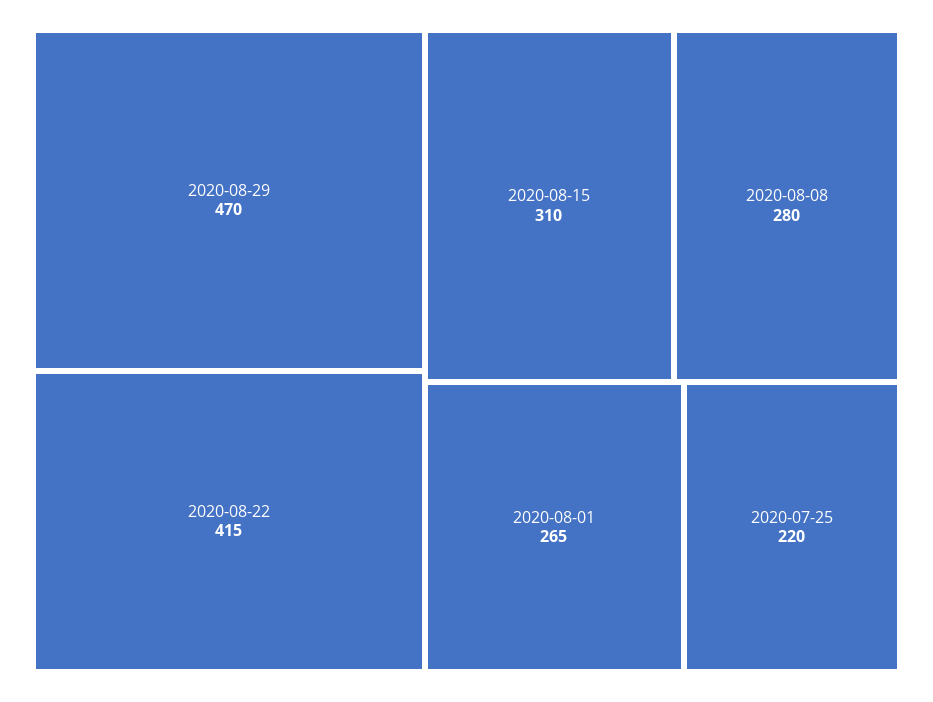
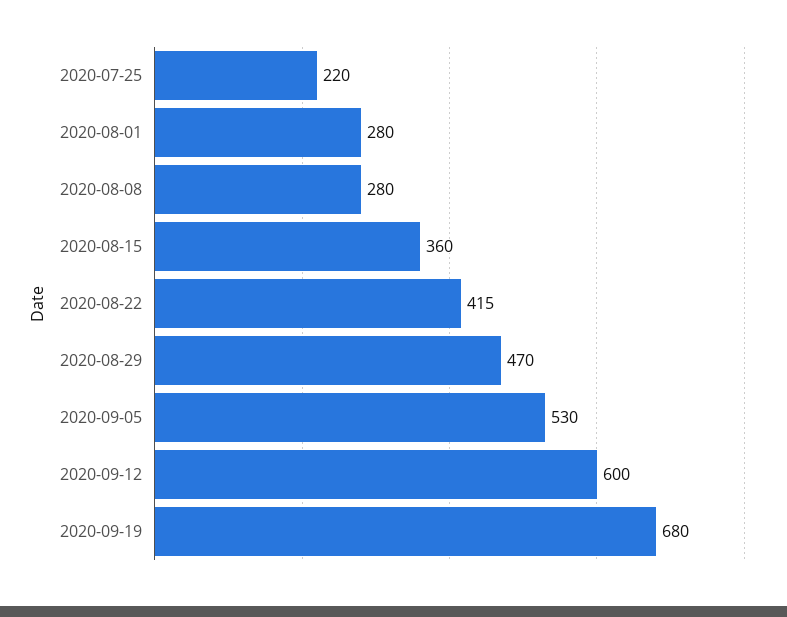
2020-08-15: 310 -> 360
2020-08-01: 265 -> 280
2020-09-05: none -> 530
2020-09-12: none -> 600
2020-09-19: none -> 680

